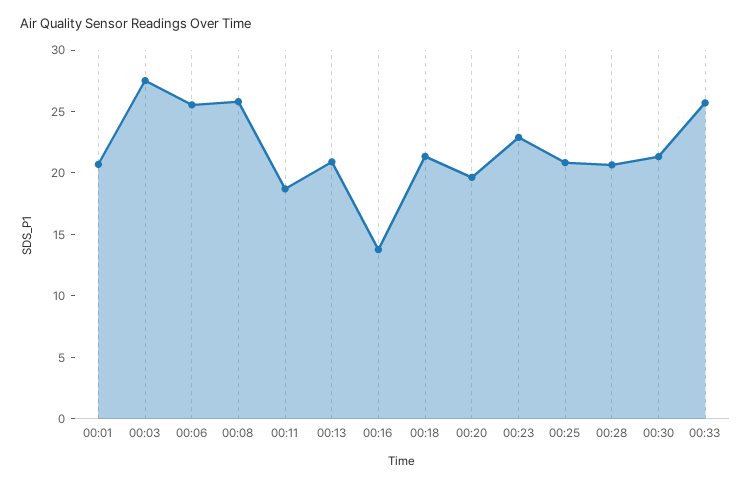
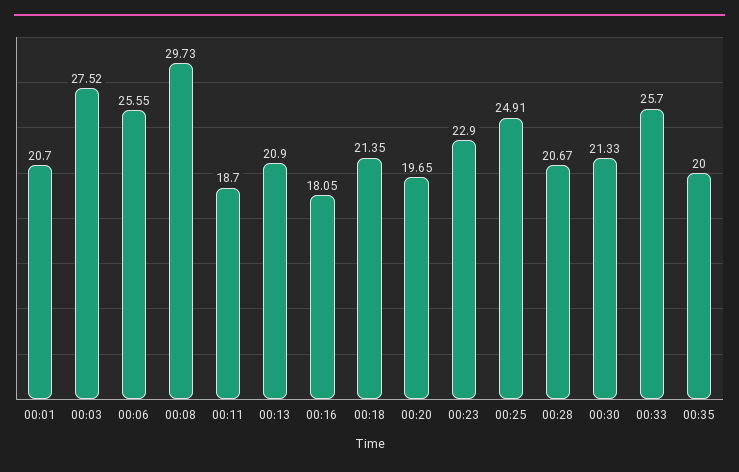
00:08: 26 -> 29.73
00:16: 14 -> 18.05
00:25: 21 -> 24.91
00:35: none -> 20

